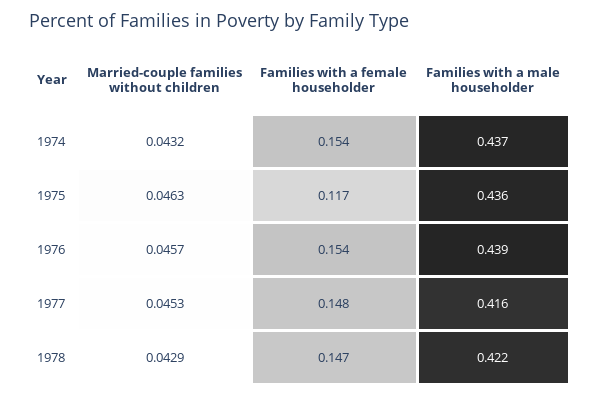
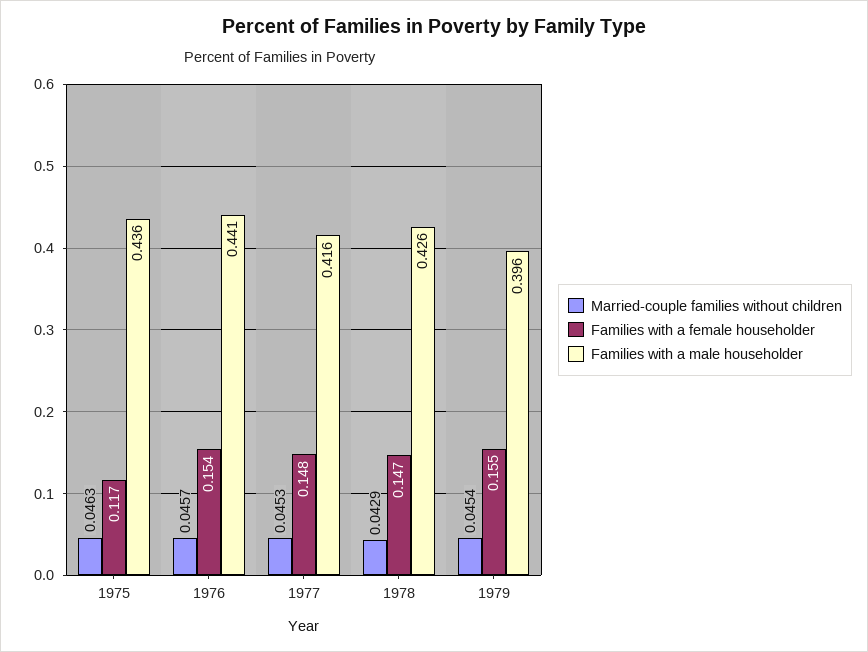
Married-couple families without children, 1974: 0.0432 -> none
Families with a female householder, 1974: 0.154 -> none
Families with a male householder, 1974: 0.437 -> none
Families with a male householder, 1976: 0.439 -> 0.441
Families with a male householder, 1978: 0.422 -> 0.426
Married-couple families without children, 1979: none -> 0.0454
Families with a female householder, 1979: none -> 0.155
Families with a male householder, 1979: none -> 0.396

